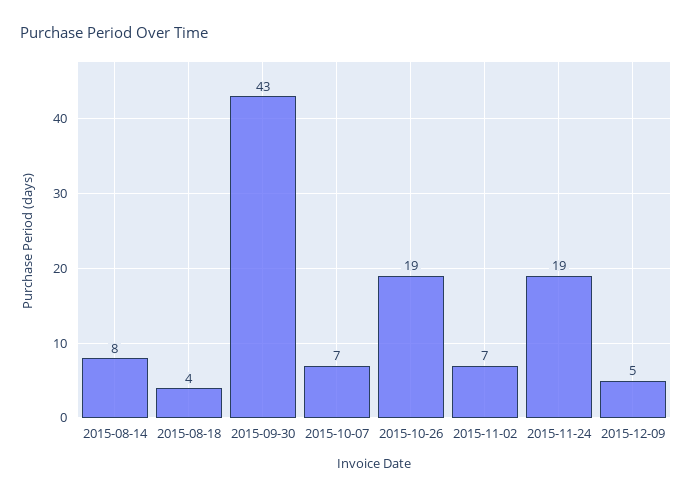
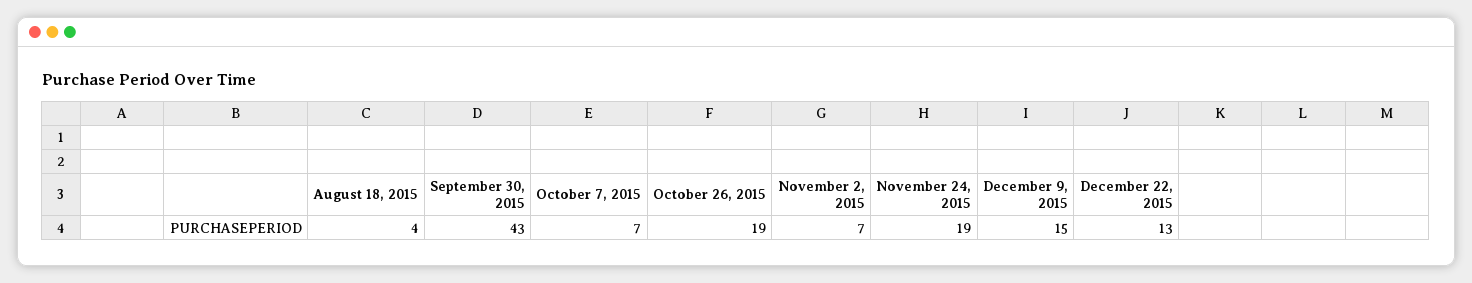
2015-08-14: 8 -> none
2015-12-09: 5 -> 15
December 22, 2015: none -> 13

